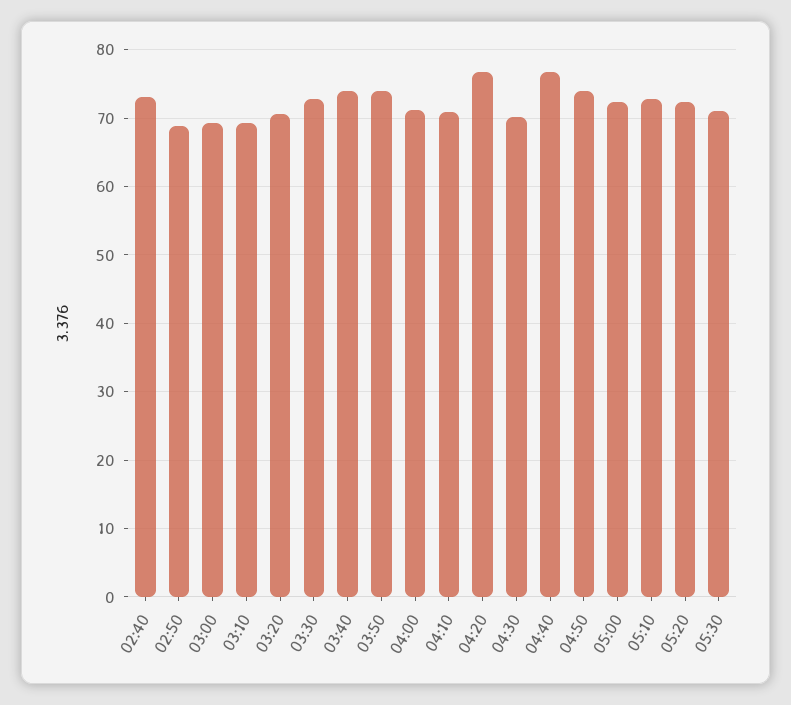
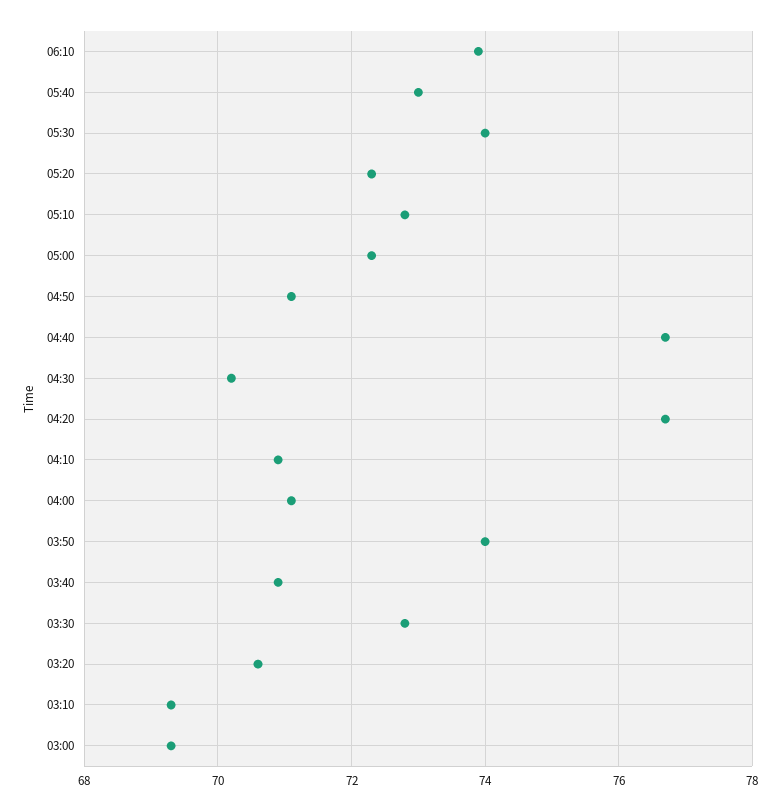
02:40: 73 -> none
02:50: 69 -> none
03:40: 74 -> 71
04:50: 74 -> 71
05:30: 71 -> 74
06:10: none -> 74
05:40: none -> 73

